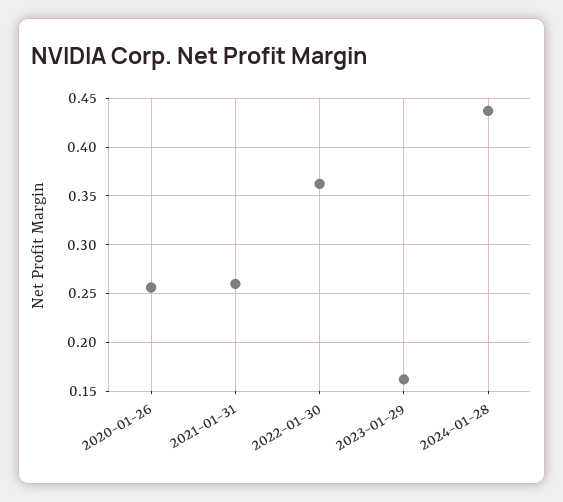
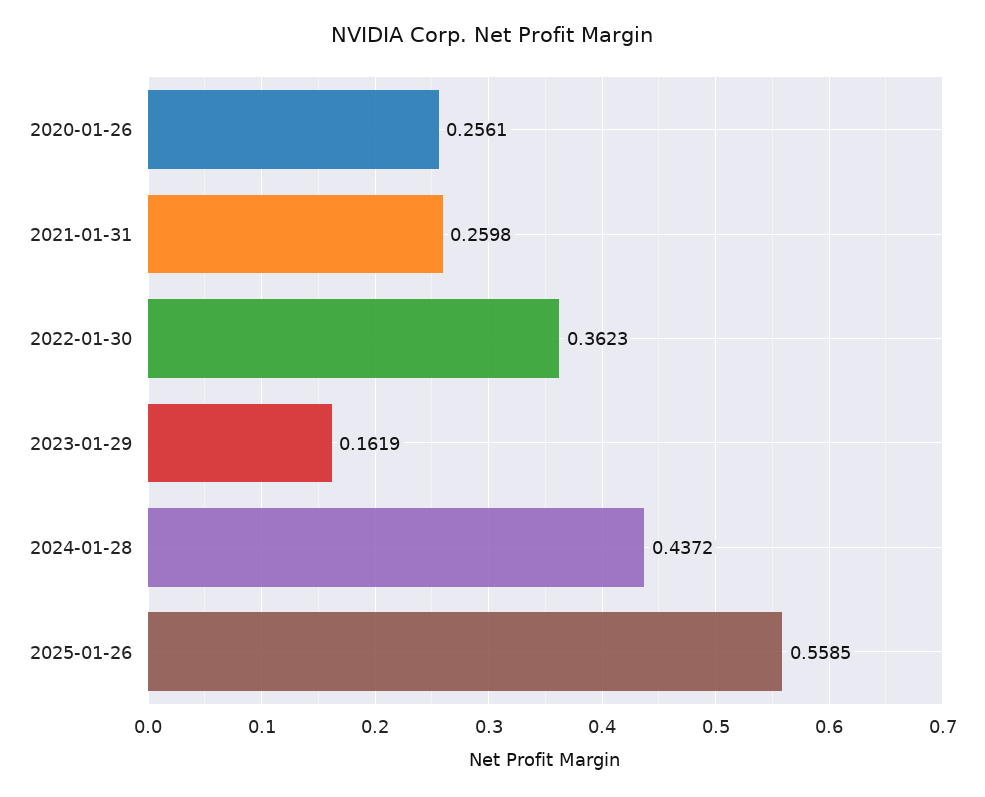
2025-01-26: none -> 0.5585

